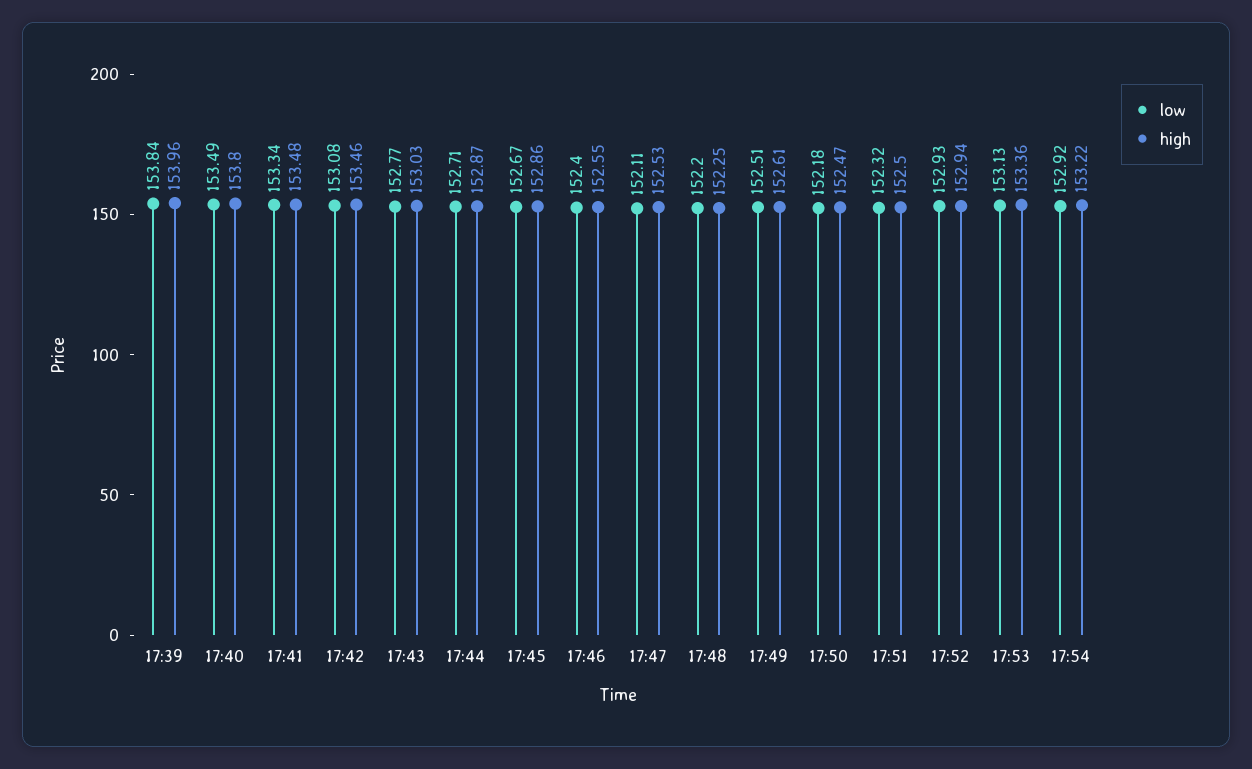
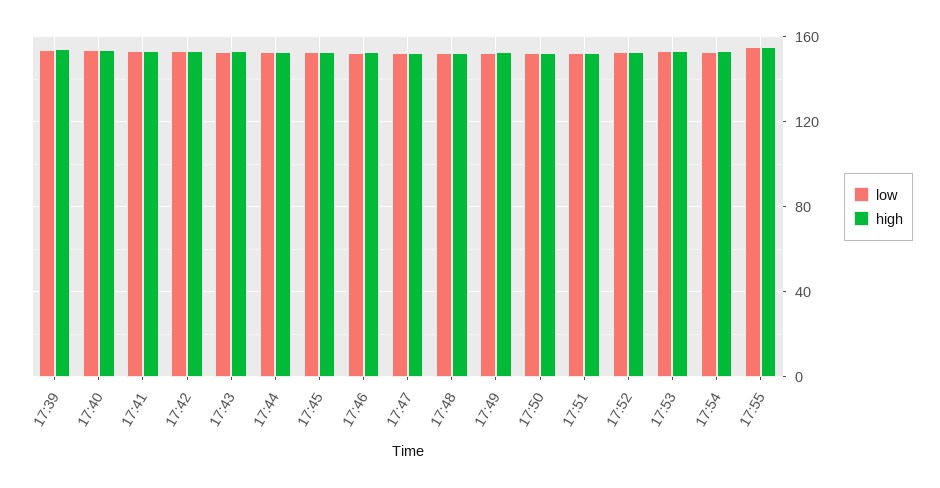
low, 17:55: none -> 155
high, 17:55: none -> 155

